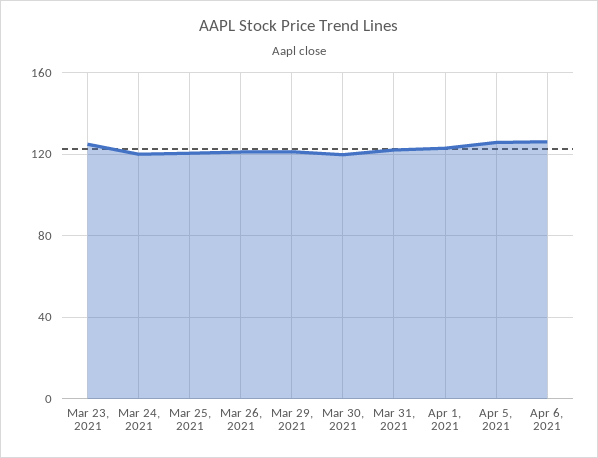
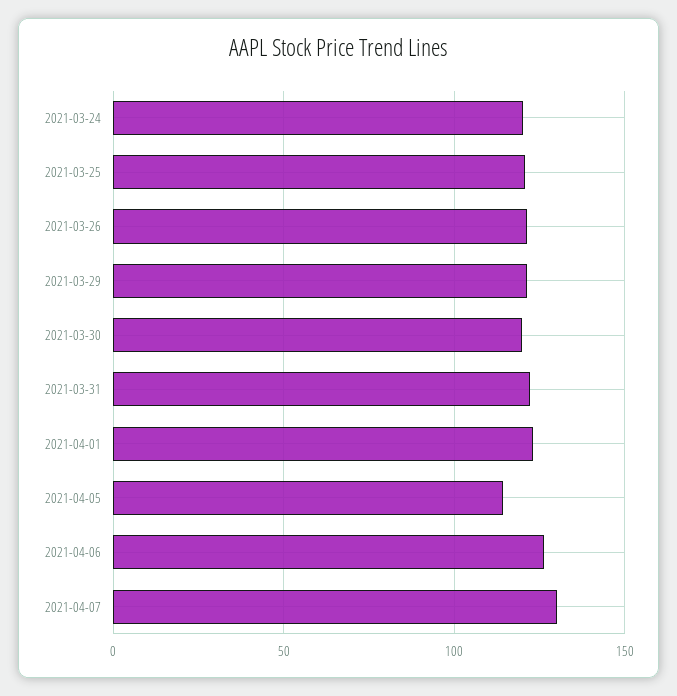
Mar 23, 2021: 125 -> none
Apr 5, 2021: 125 -> 115
2021-04-07: none -> 130

